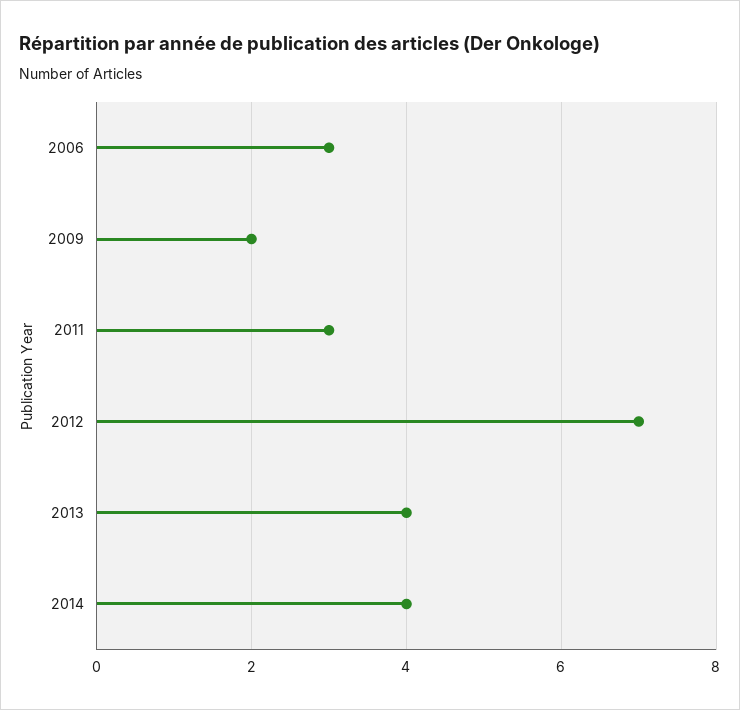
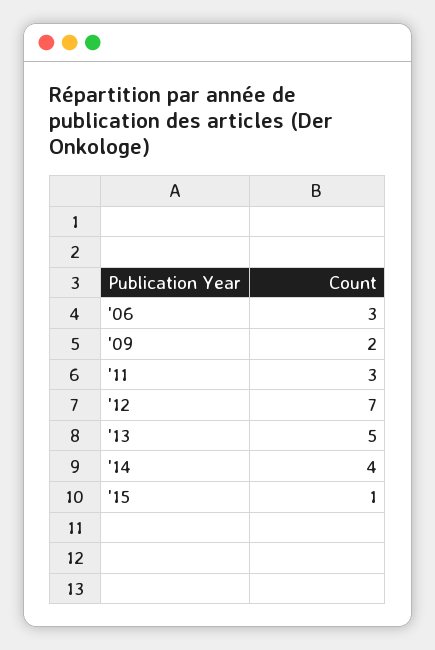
2013: 4 -> 5
'15: none -> 1

